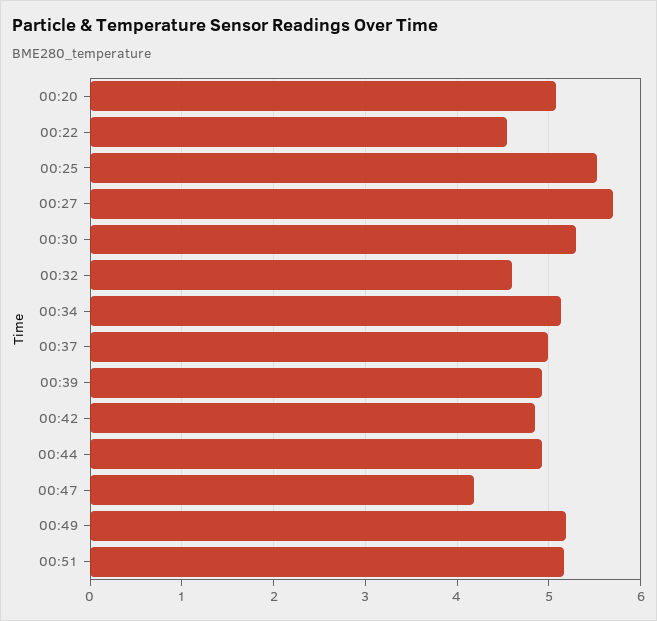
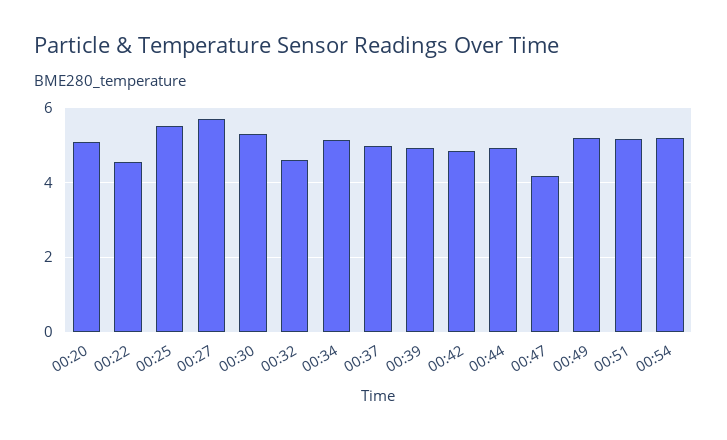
00:54: none -> 5.2

